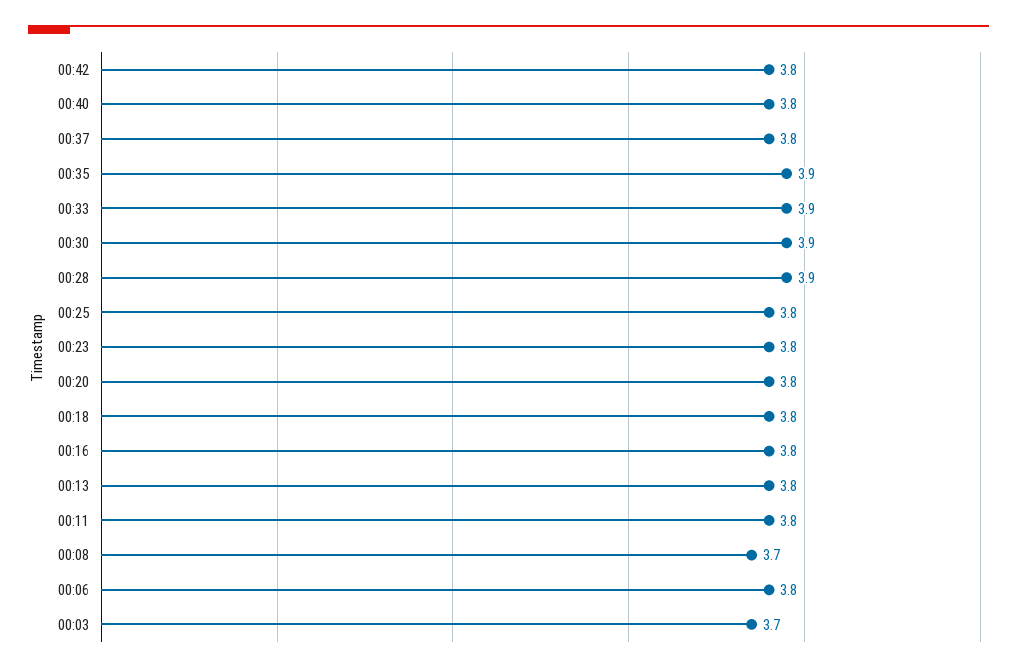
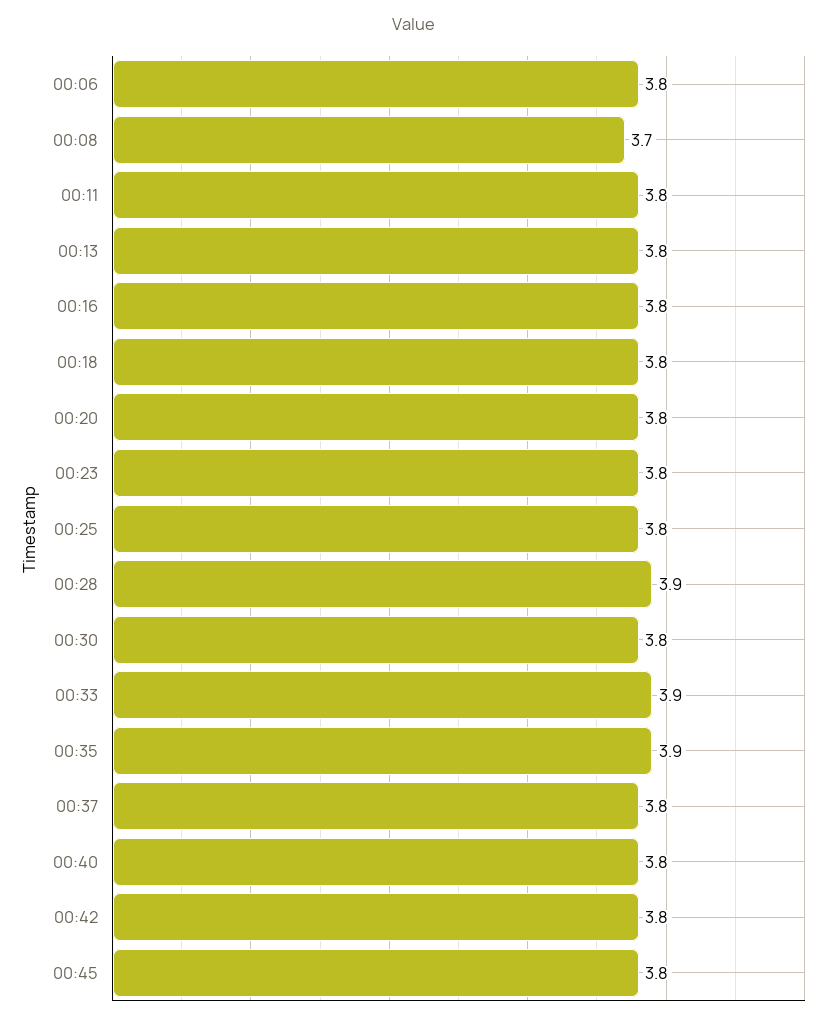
00:30: 3.9 -> 3.8
00:03: 3.7 -> none
00:45: none -> 3.8

